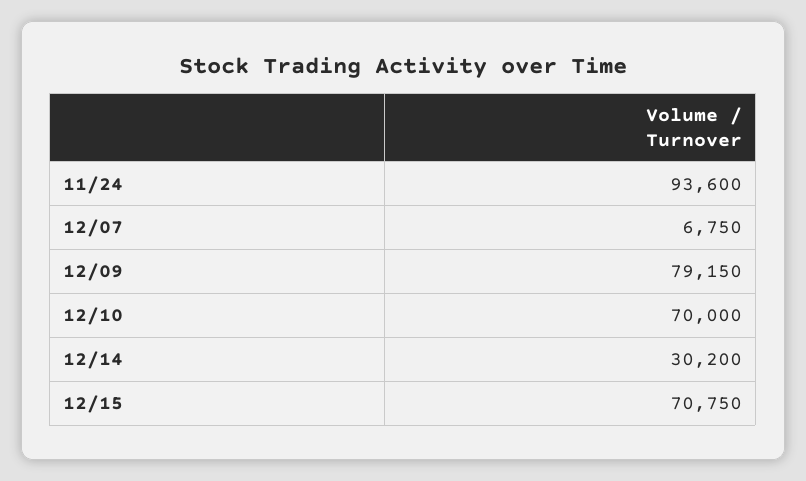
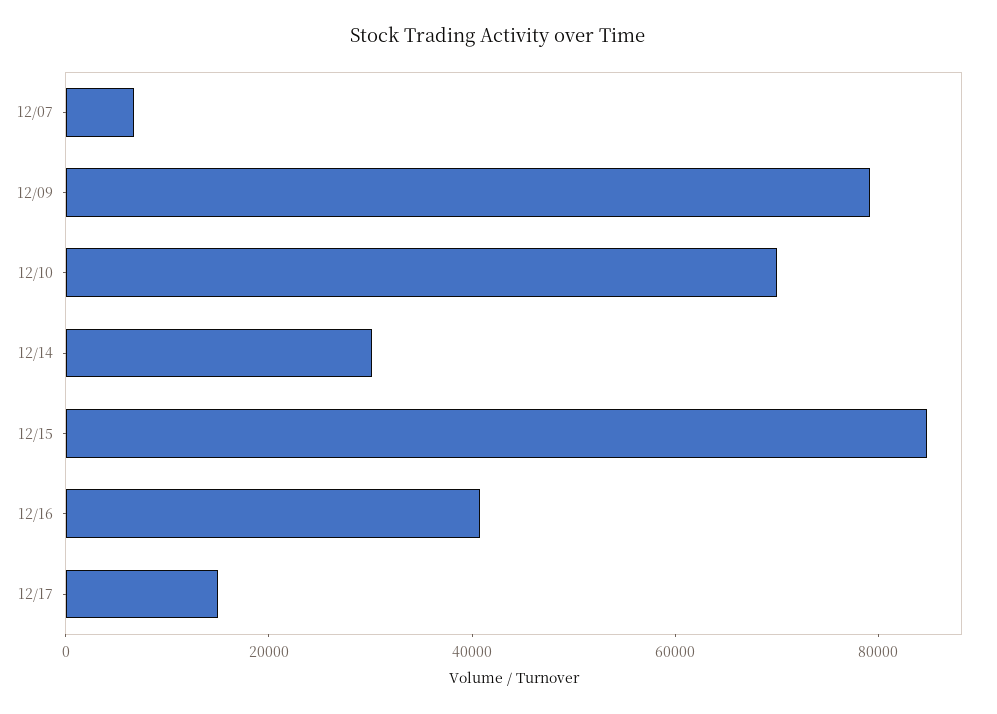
11/24: 93600 -> none
12/15: 70750 -> 85000
12/16: none -> 40000
12/17: none -> 15000

